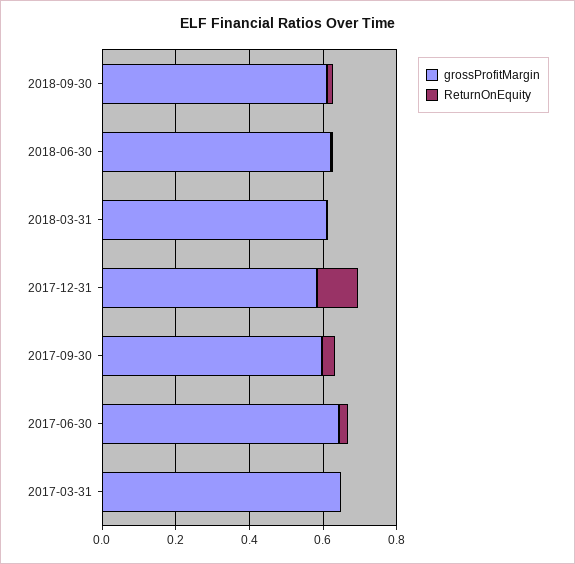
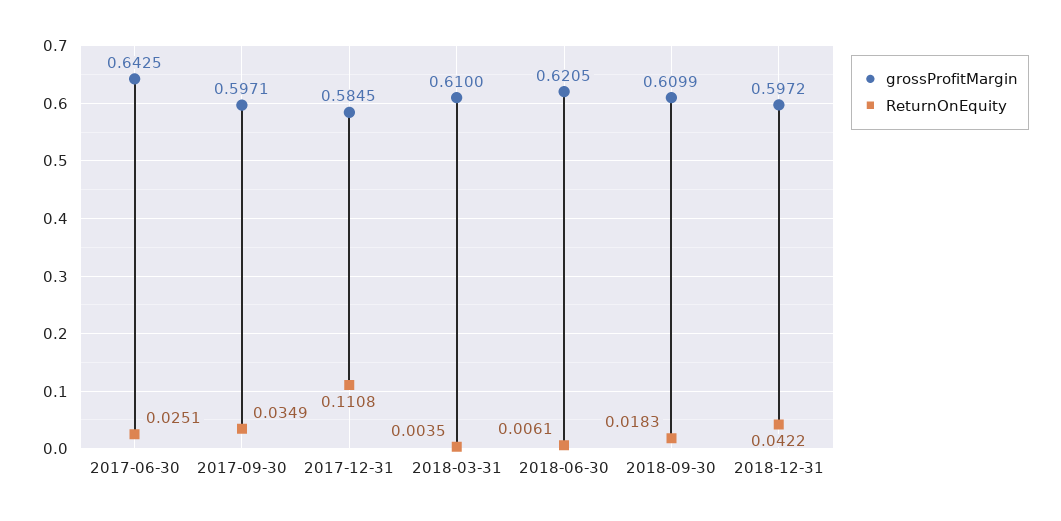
grossProfitMargin, 2017-03-31: 0.65 -> none
ReturnOnEquity, 2017-03-31: 0 -> none
grossProfitMargin, 2018-12-31: none -> 0.5972
ReturnOnEquity, 2018-12-31: none -> 0.0422

